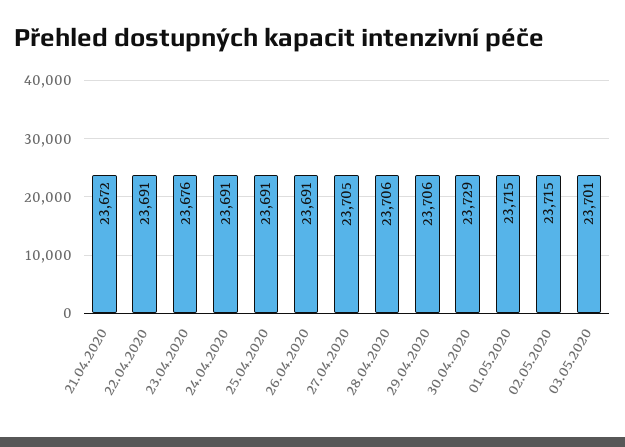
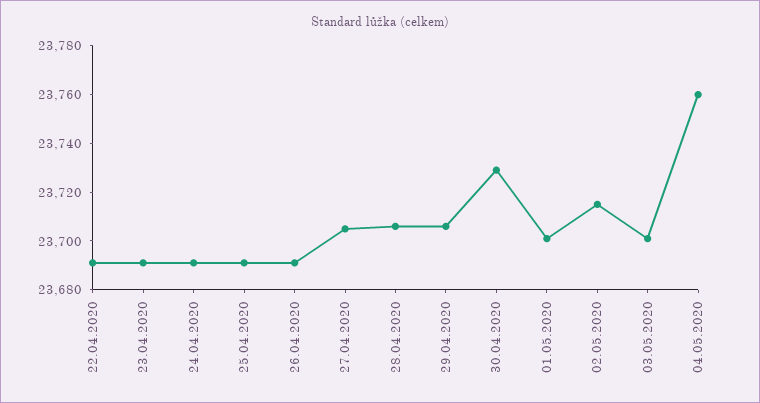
21.04.2020: 23672 -> none
23.04.2020: 23676 -> 23690
01.05.2020: 23715 -> 23700
04.05.2020: none -> 23760

